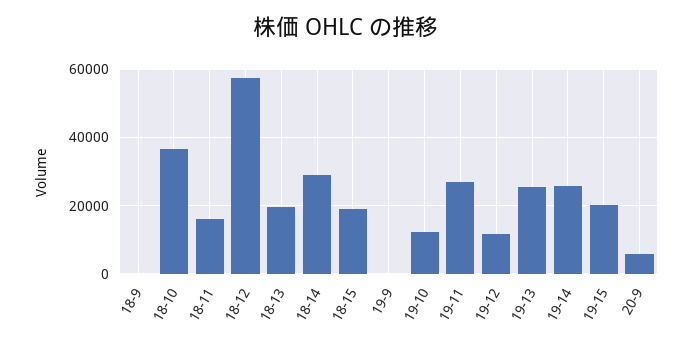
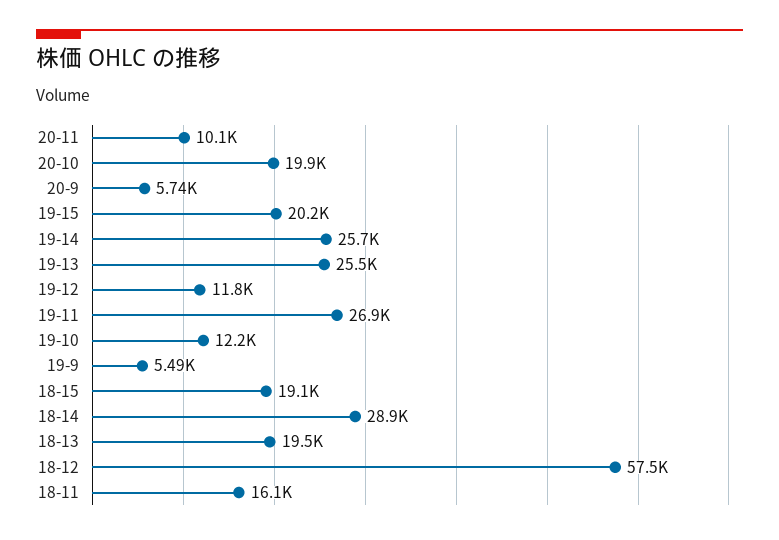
18-9: 0 -> none
18-10: 36000 -> none
19-9: 0 -> 5490
20-11: none -> 10100
20-10: none -> 19900

